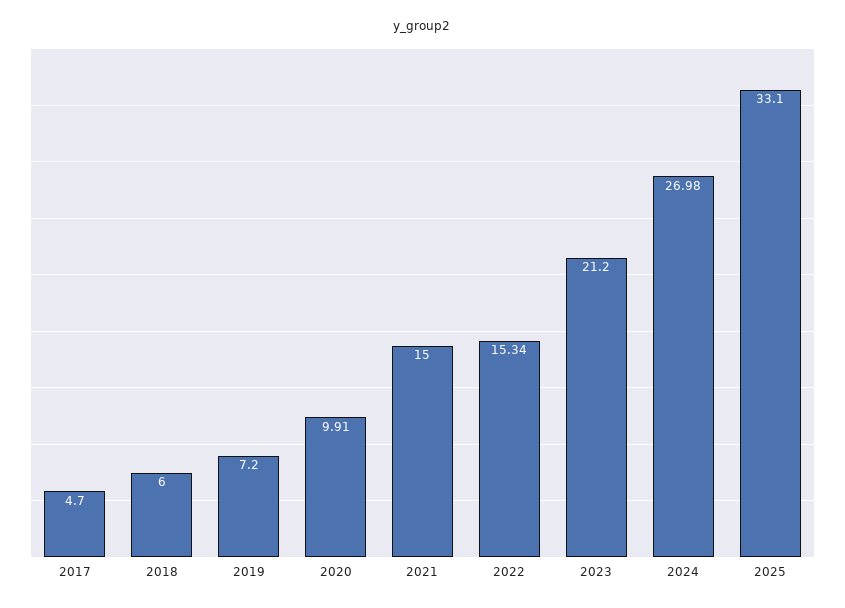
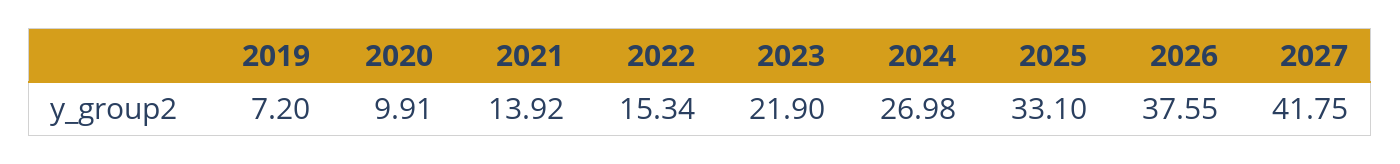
2017: 4.7 -> none
2018: 6 -> none
2021: 15 -> 13.92
2023: 21.2 -> 21.9
2026: none -> 37.55
2027: none -> 41.75

